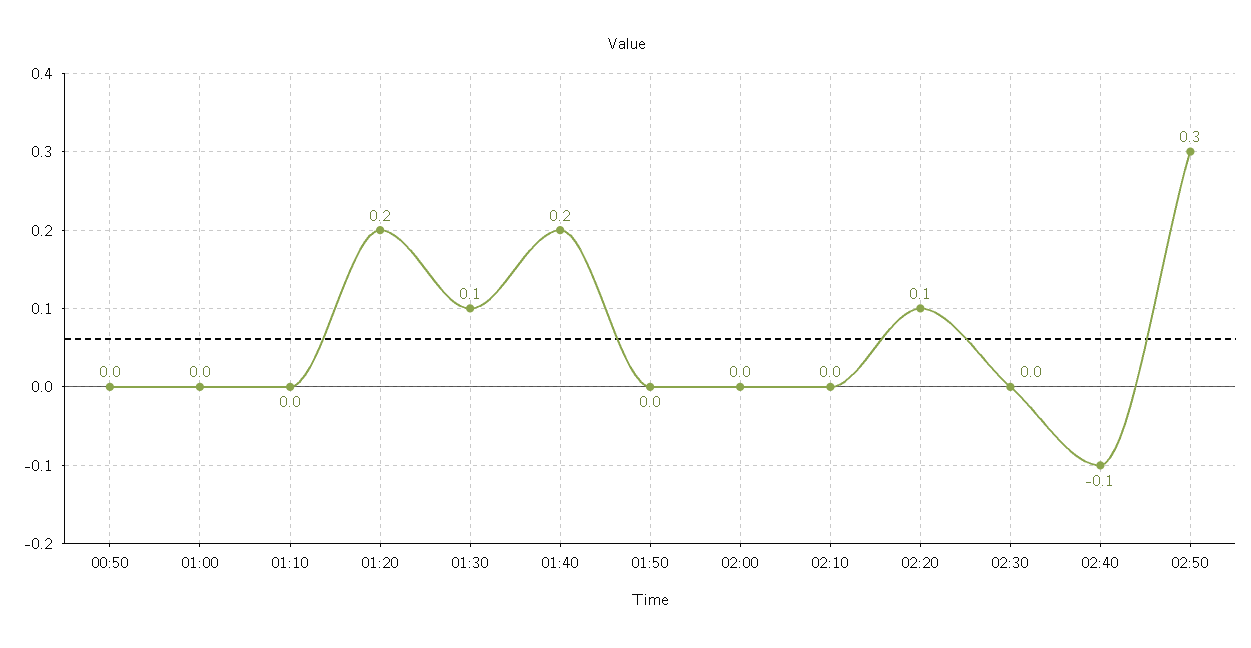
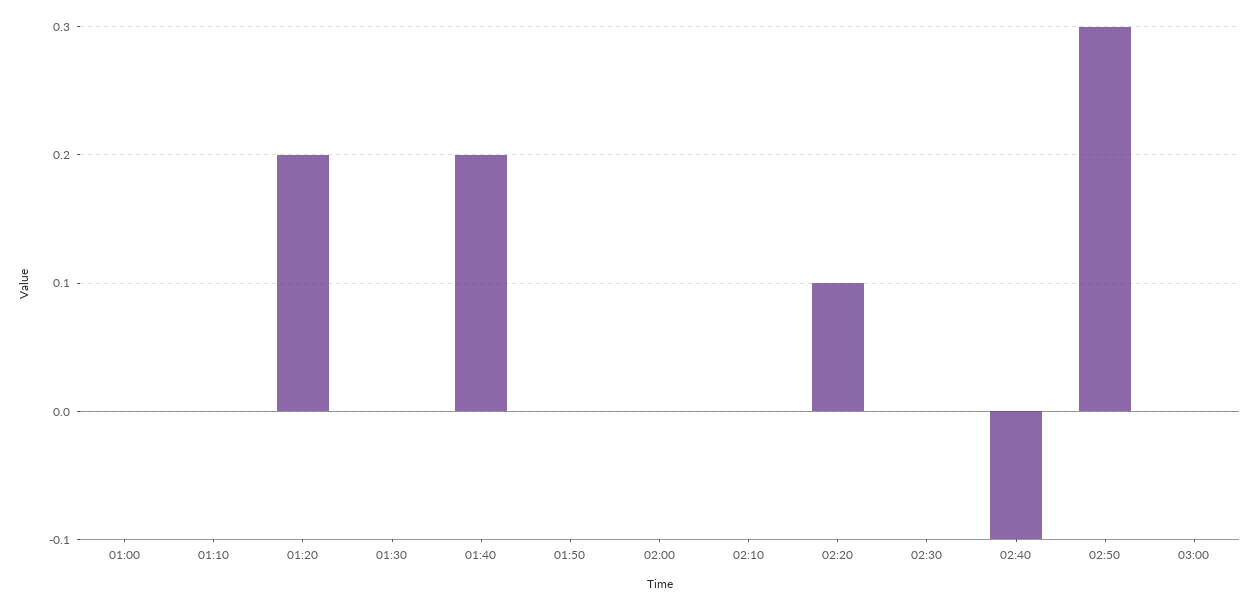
00:50: 0 -> none
01:30: 0.1 -> 0
03:00: none -> 0

